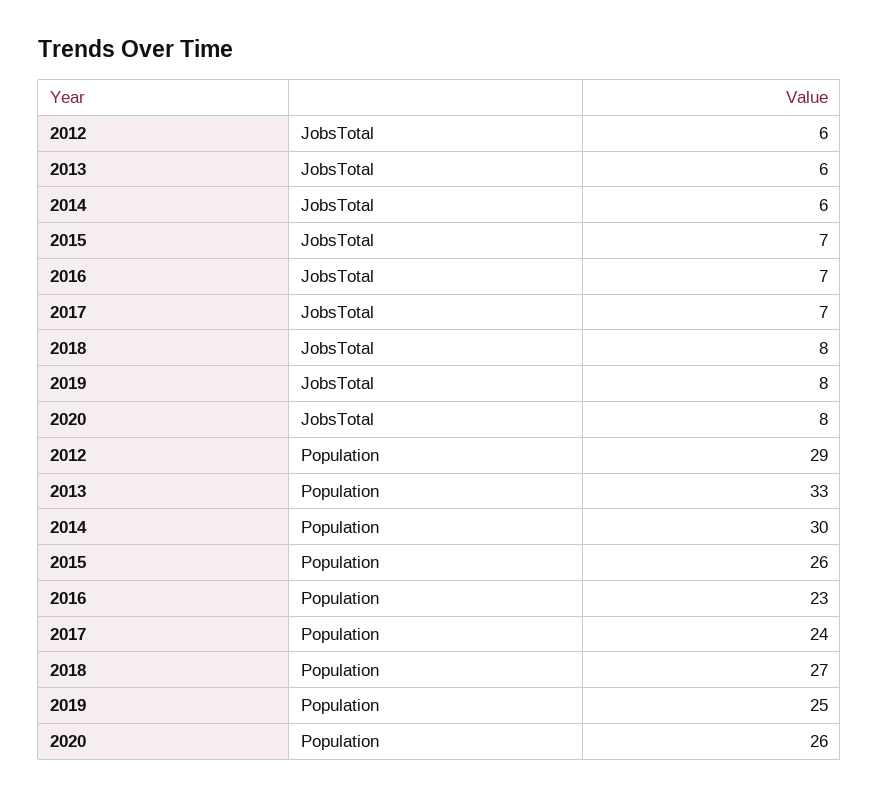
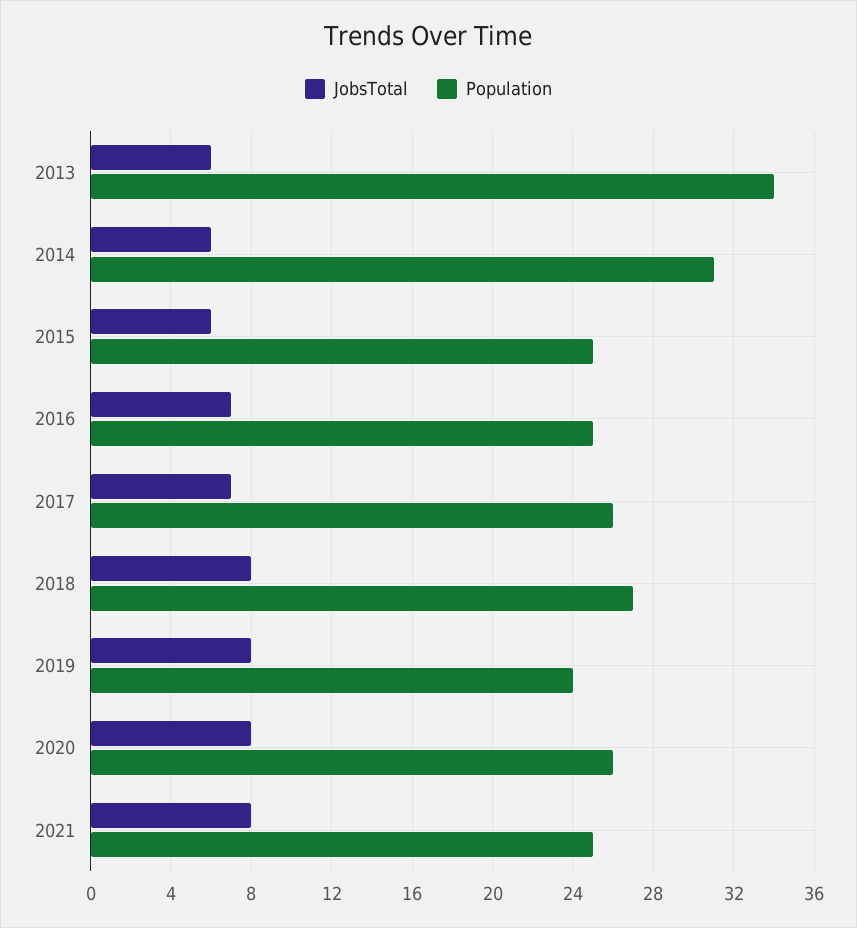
JobsTotal, 2012: 6 -> none
JobsTotal, 2015: 7 -> 6
Population, 2012: 29 -> none
Population, 2013: 33 -> 34
Population, 2014: 30 -> 31
Population, 2015: 26 -> 25
Population, 2016: 23 -> 25
Population, 2017: 24 -> 26
Population, 2019: 25 -> 24
JobsTotal, 2021: none -> 8
Population, 2021: none -> 25

